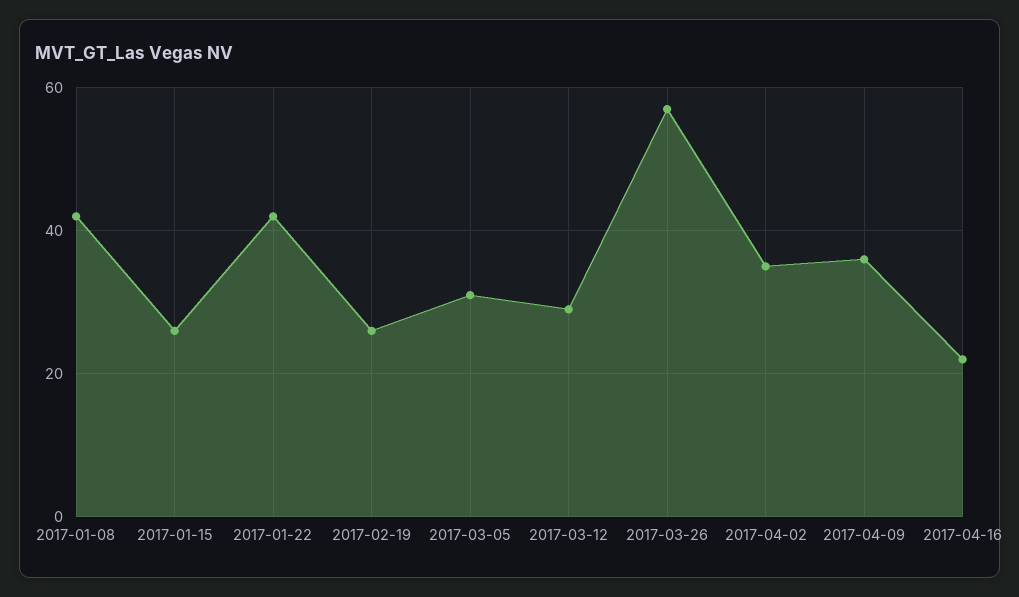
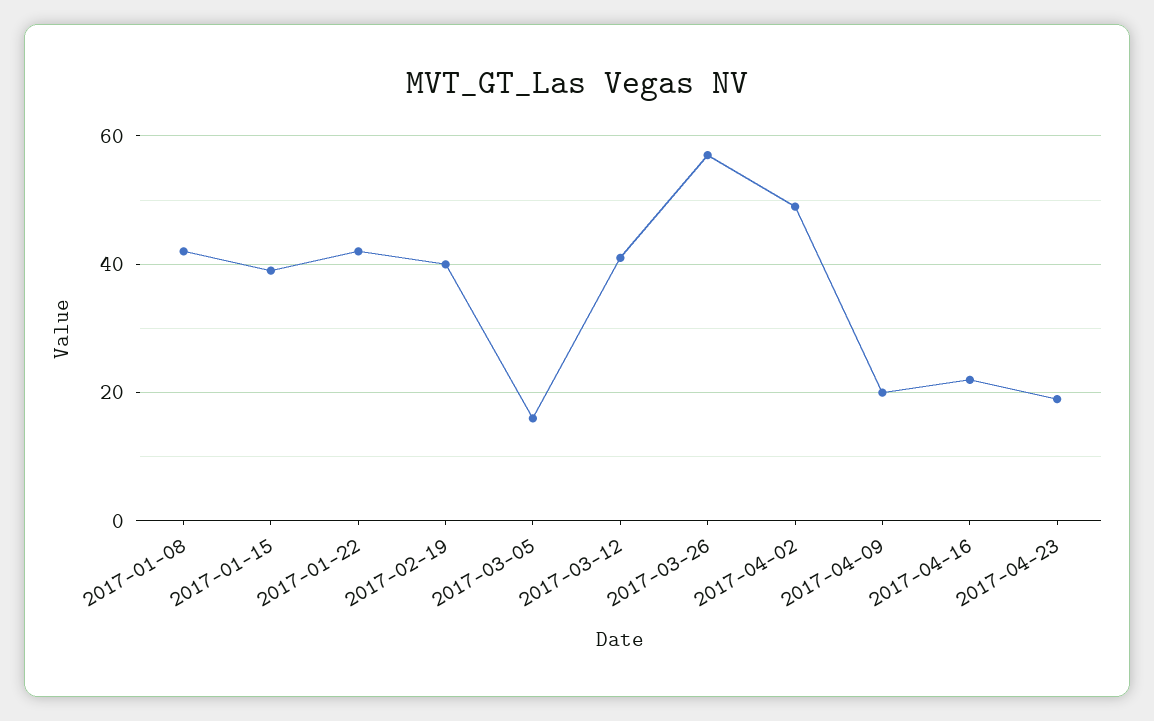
2017-01-15: 25 -> 40
2017-02-19: 25 -> 40
2017-03-05: 30 -> 15
2017-03-12: 30 -> 40
2017-04-02: 35 -> 50
2017-04-09: 35 -> 20
2017-04-23: none -> 20

